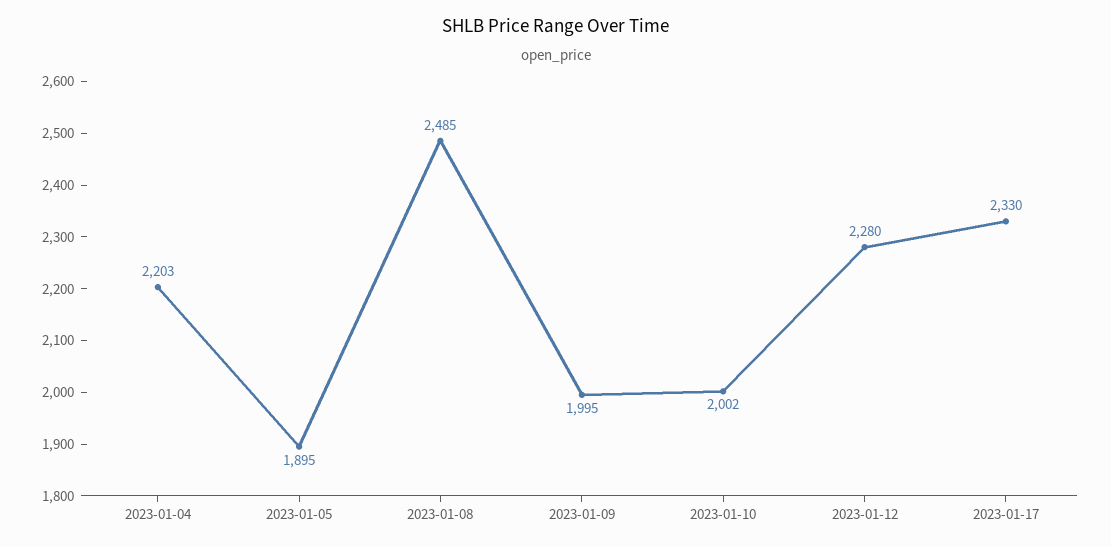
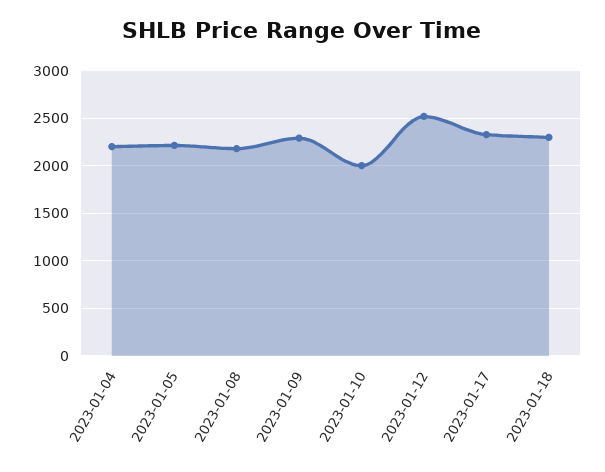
2023-01-05: 1895 -> 2200
2023-01-08: 2485 -> 2200
2023-01-09: 1995 -> 2300
2023-01-12: 2280 -> 2500
2023-01-18: none -> 2300

